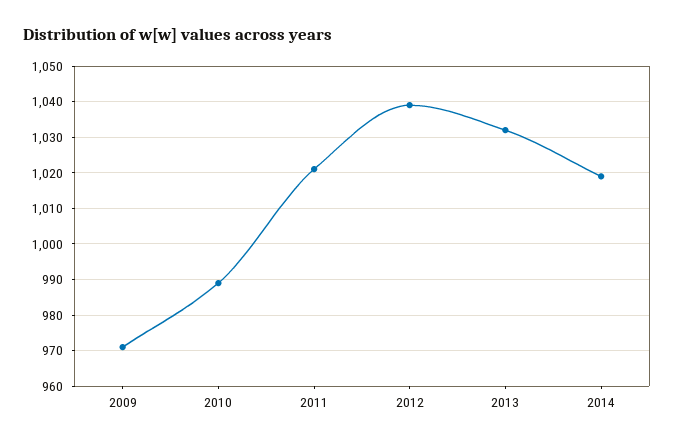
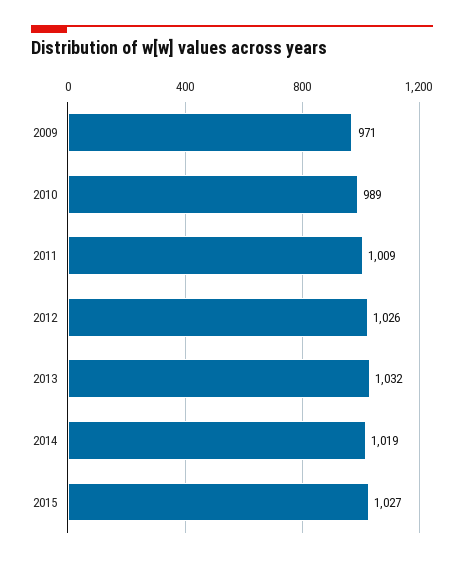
2011: 1020 -> 1009
2012: 1040 -> 1026
2015: none -> 1027

